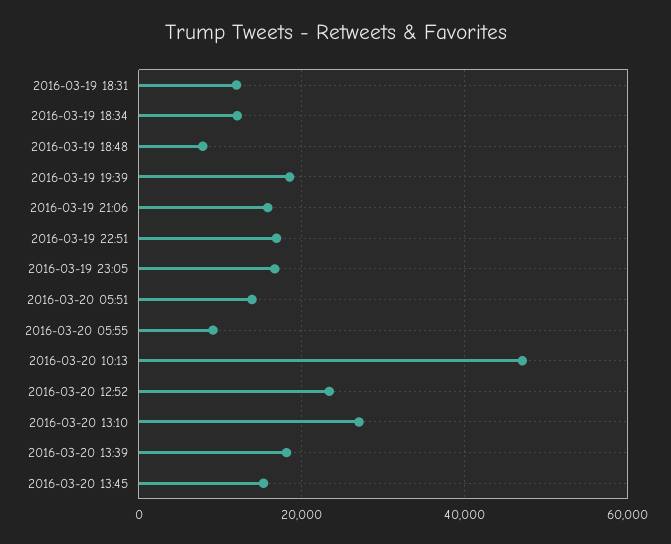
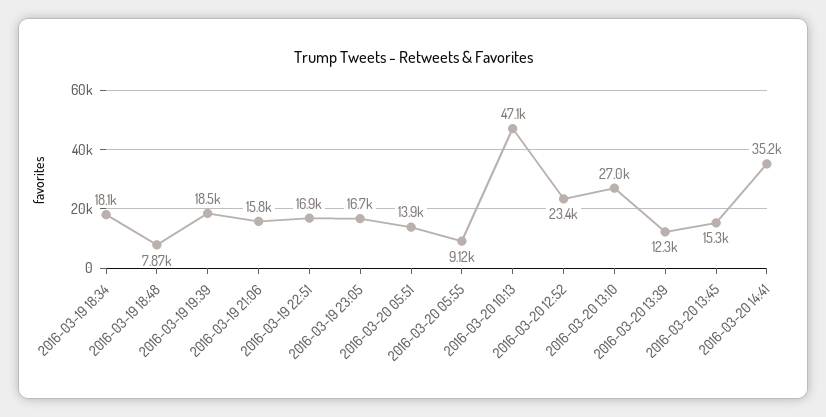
2016-03-19 18:31: 12000 -> none
2016-03-19 18:34: 12000 -> 18100
2016-03-20 13:39: 18000 -> 12300
2016-03-20 14:41: none -> 35200

